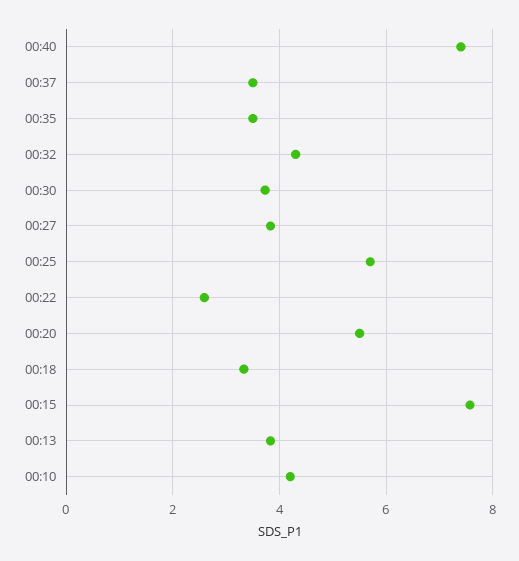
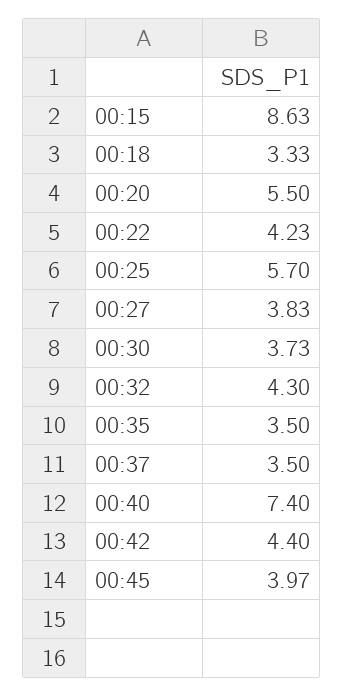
00:22: 2.6 -> 4.23
00:15: 7.6 -> 8.63
00:13: 3.8 -> none
00:10: 4.2 -> none
00:42: none -> 4.4
00:45: none -> 3.97

